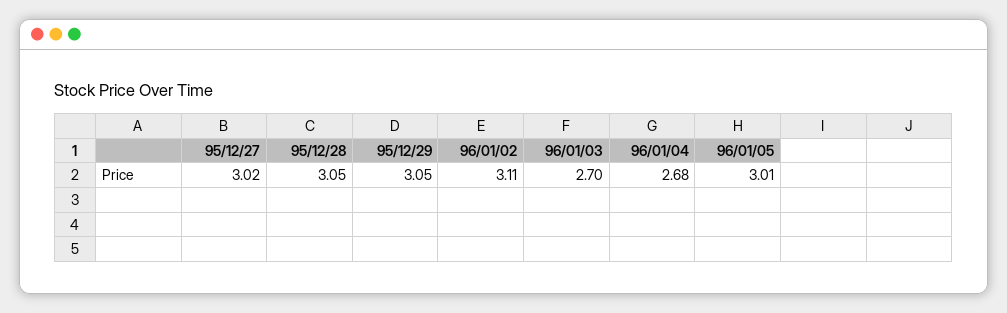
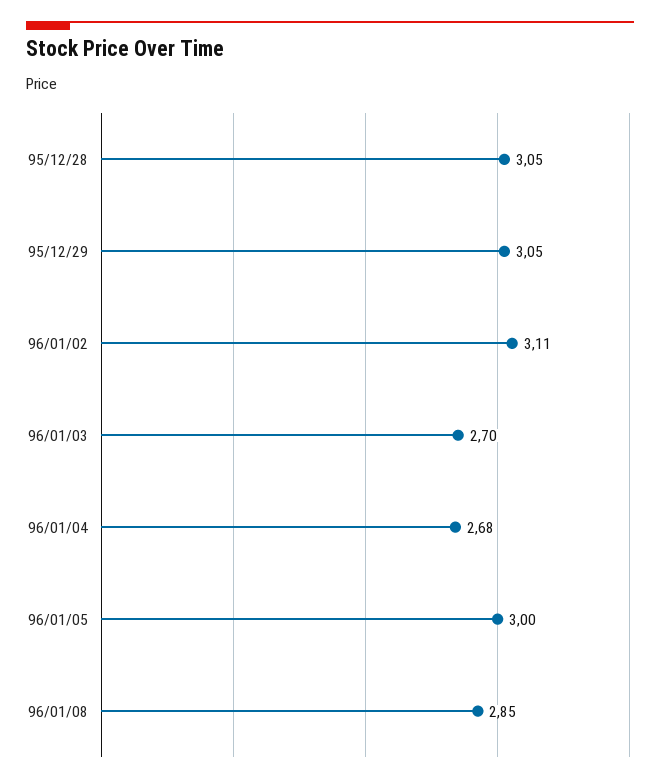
95/12/27: 3.02 -> none
96/01/05: 3.01 -> 3
96/01/08: none -> 2.85

